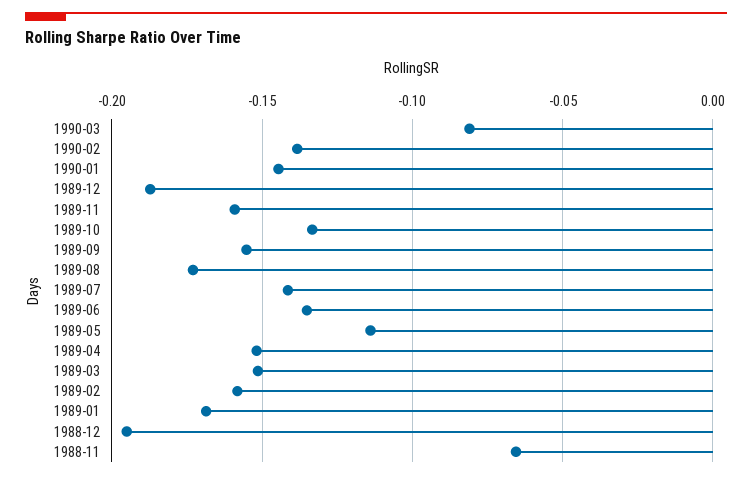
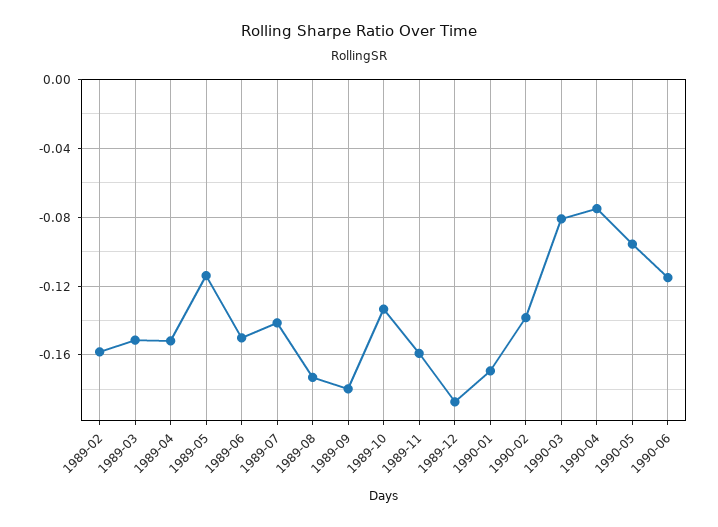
1990-01: -0.145 -> -0.17
1989-09: -0.155 -> -0.18
1989-06: -0.135 -> -0.15
1989-01: -0.17 -> none
1988-12: -0.195 -> none
1988-11: -0.065 -> none
1990-04: none -> -0.075
1990-05: none -> -0.095
1990-06: none -> -0.115

